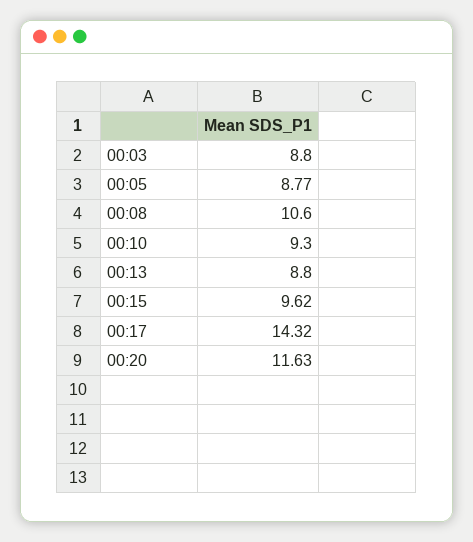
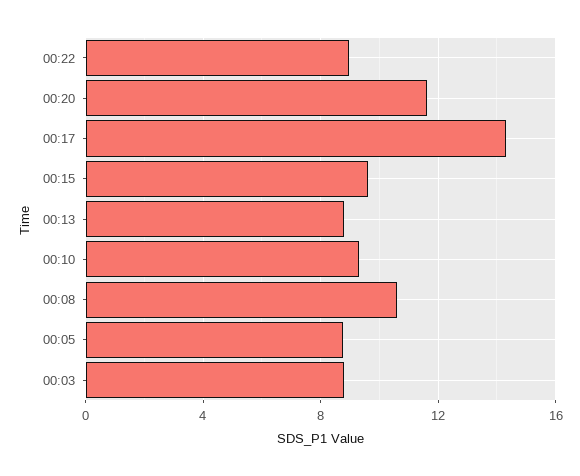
00:22: none -> 9

